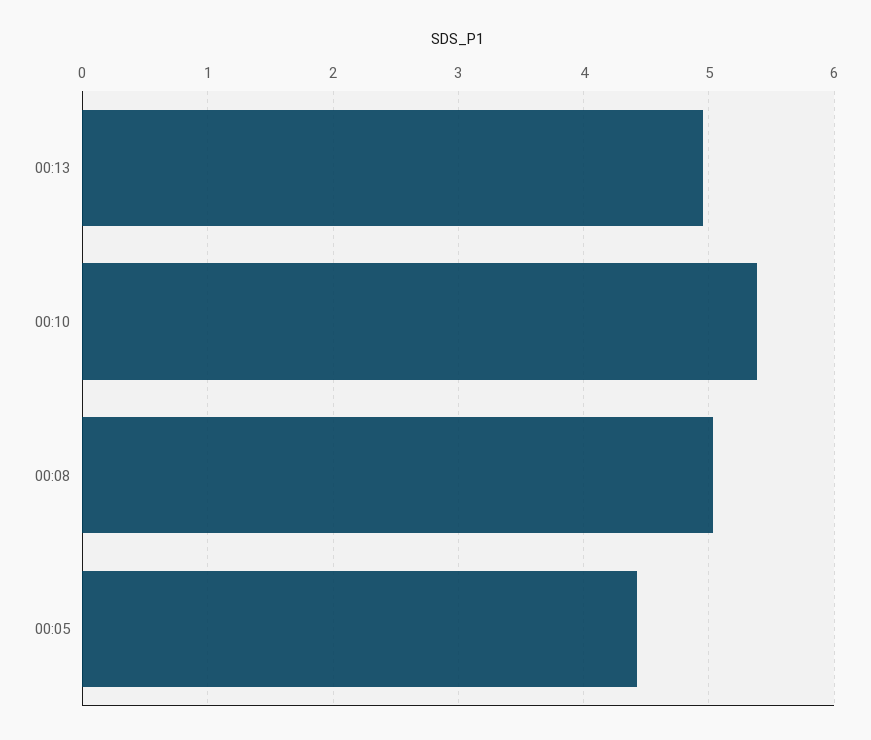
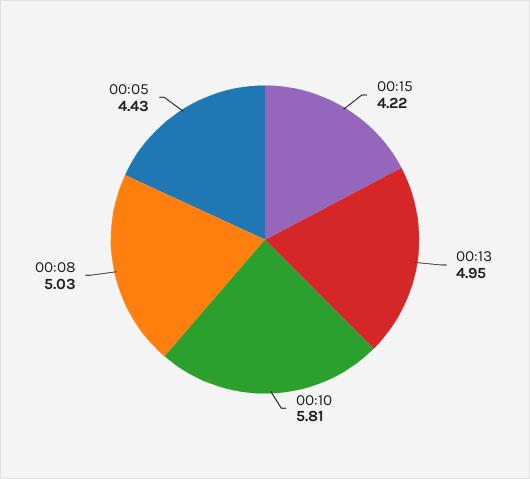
00:10: 5.4 -> 5.81
00:15: none -> 4.22

